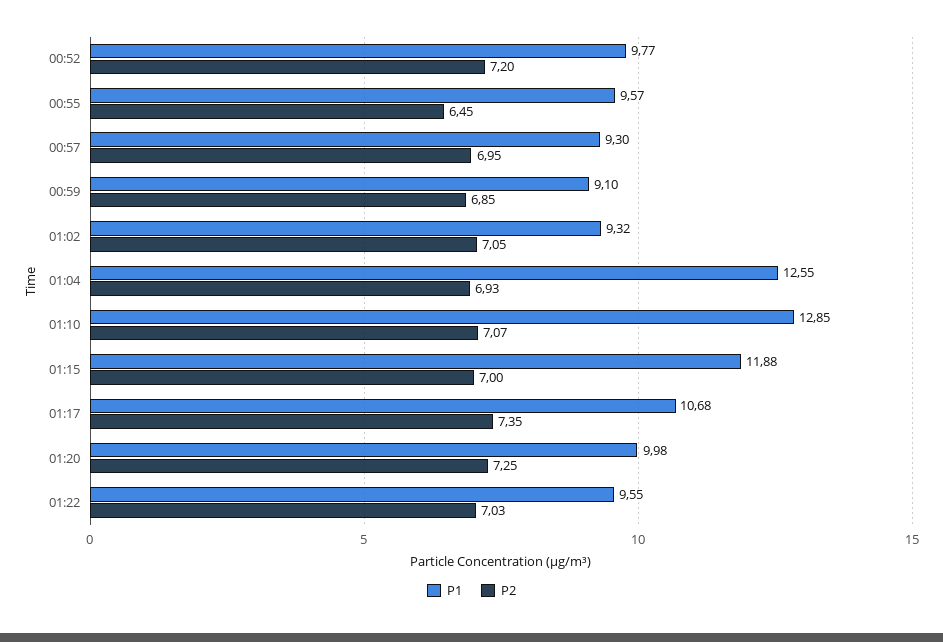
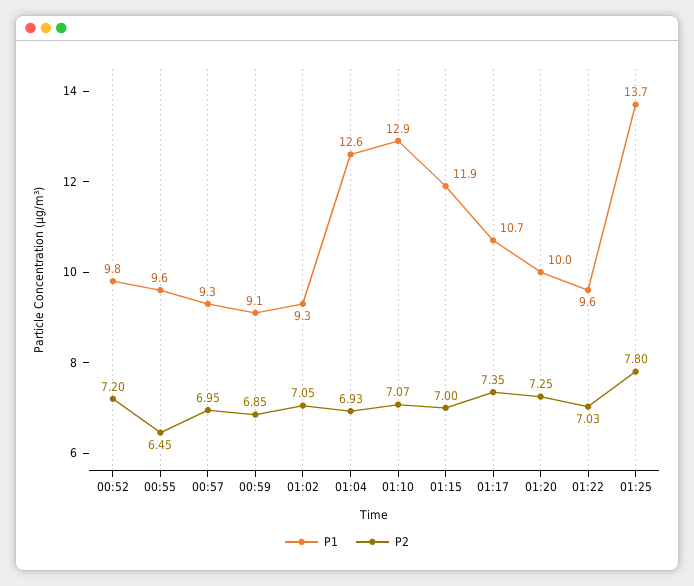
P1, 01:25: none -> 13.7
P2, 01:25: none -> 7.8

